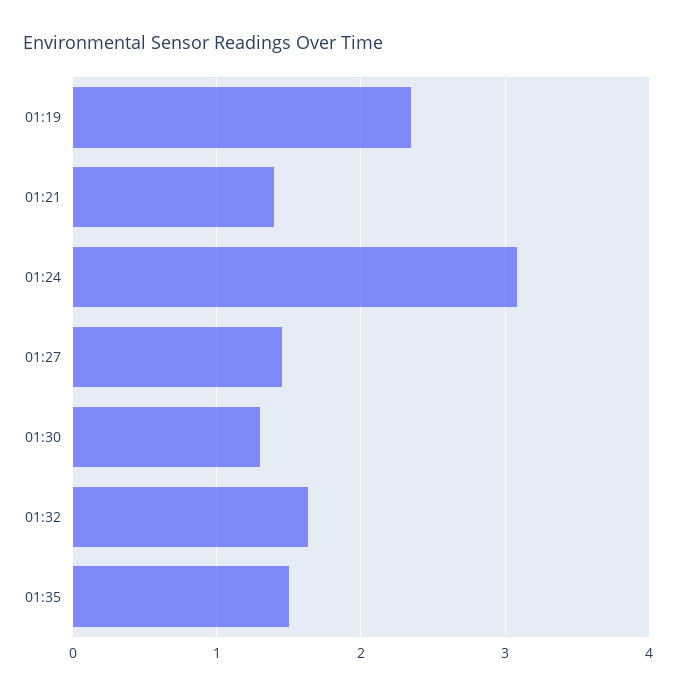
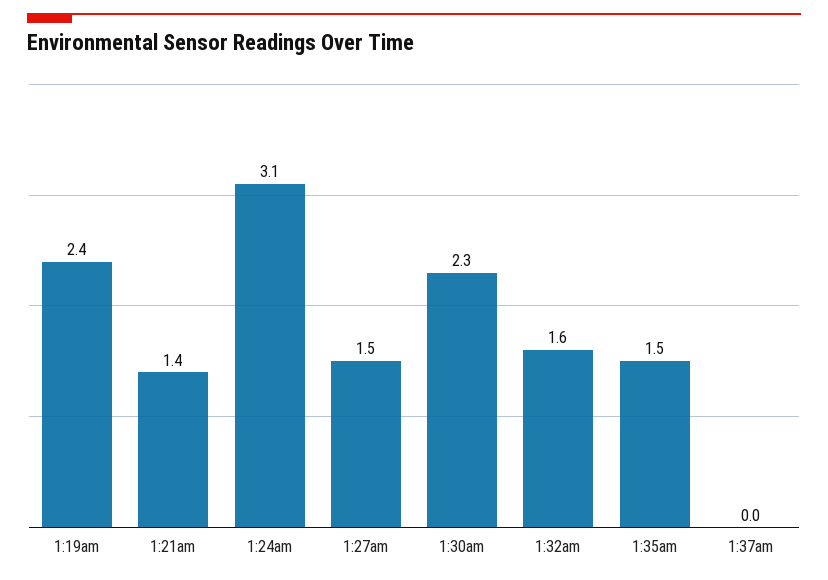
01:30: 1.3 -> 2.3
1:37am: none -> 0

